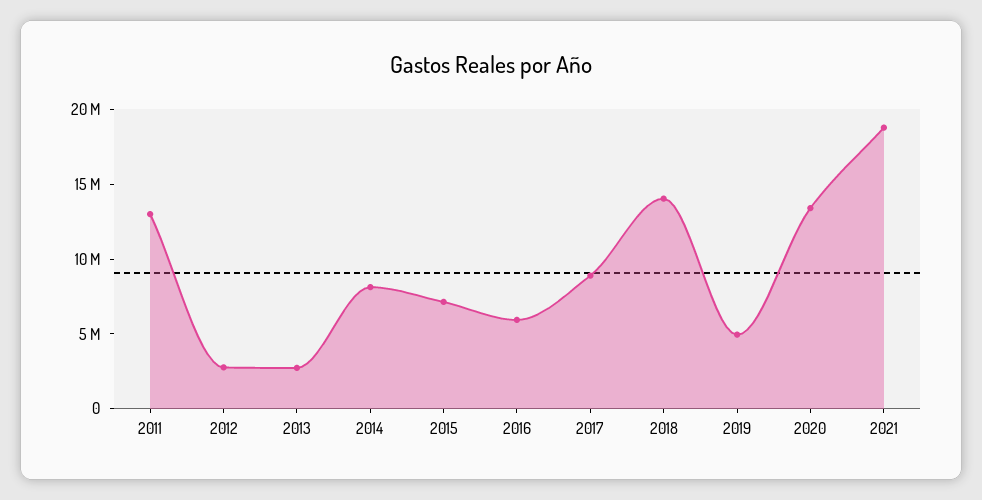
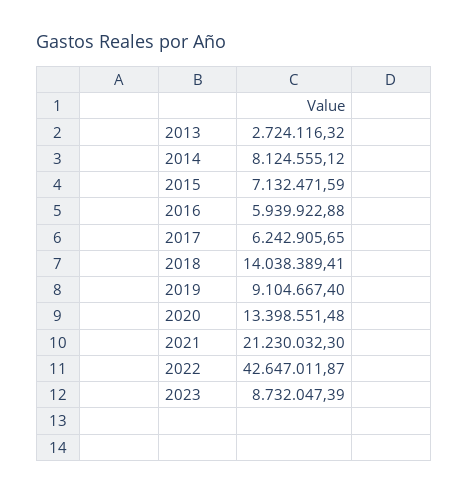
2011: 13000000 -> none
2012: 3000000 -> none
2017: 9000000 -> 6242905.65
2019: 5000000 -> 9104667.4
2021: 19000000 -> 21230032.3
2022: none -> 42647011.87
2023: none -> 8732047.39

